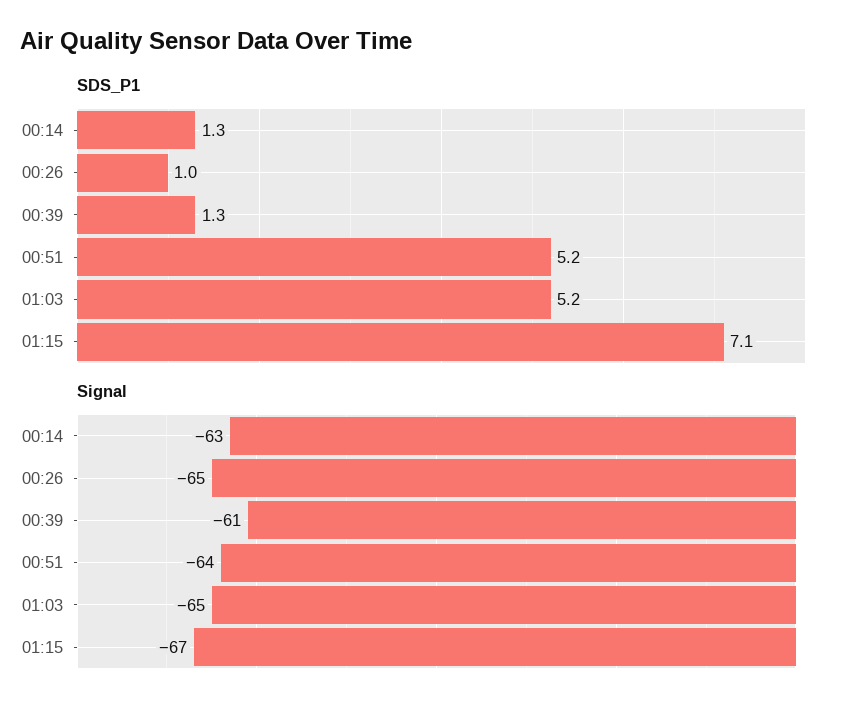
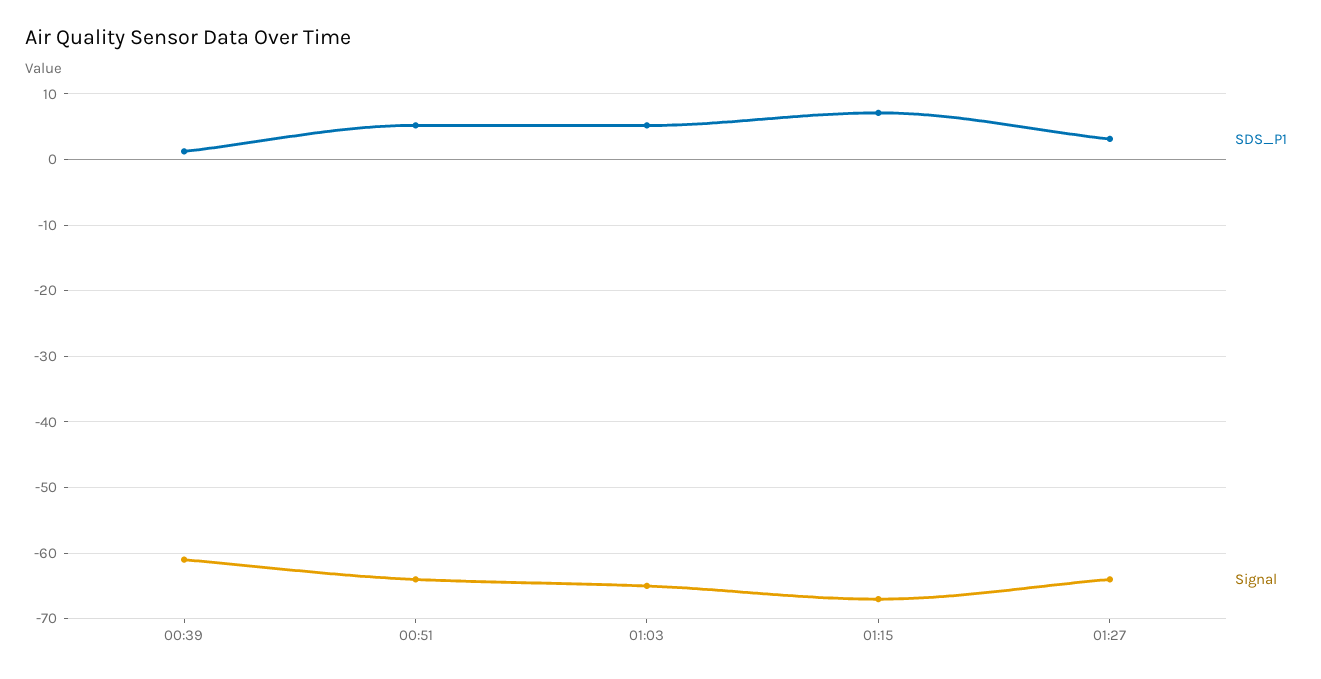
SDS_P1, 00:14: 1.3 -> none
SDS_P1, 00:26: 1 -> none
Signal, 00:14: -63 -> none
Signal, 00:26: -65 -> none
SDS_P1, 01:27: none -> 3
Signal, 01:27: none -> -64

